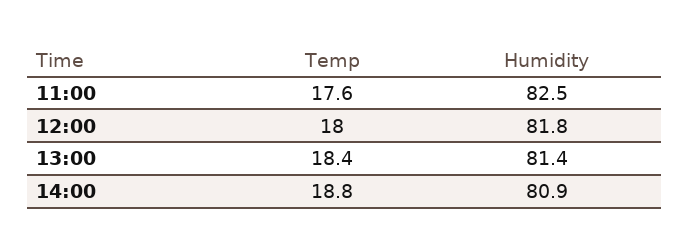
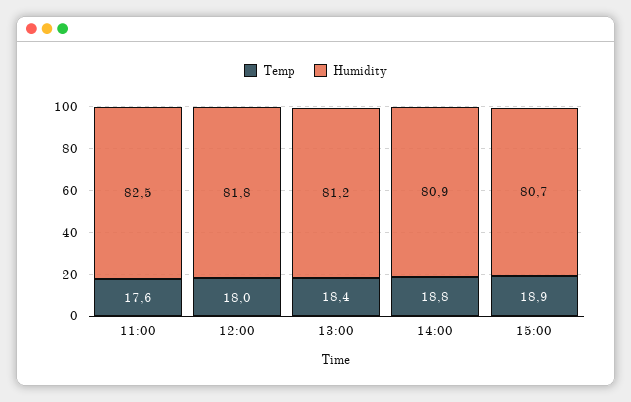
Humidity, 13:00: 81.4 -> 81.2
Temp, 15:00: none -> 18.9
Humidity, 15:00: none -> 80.7

